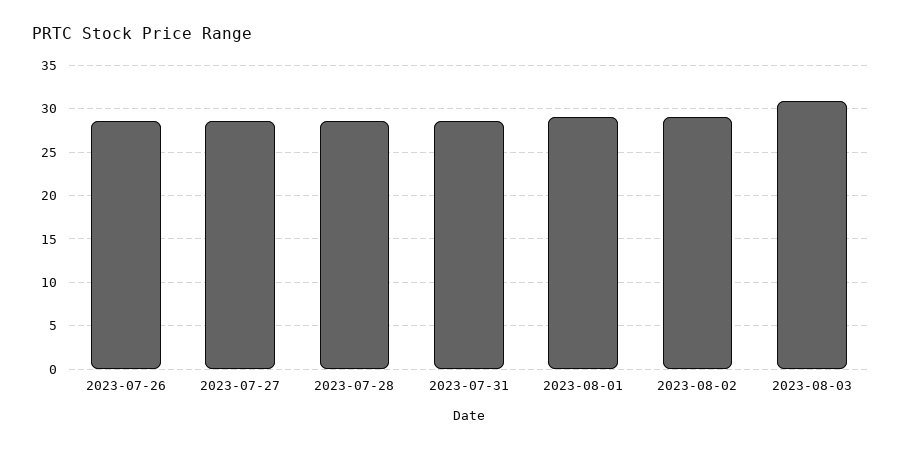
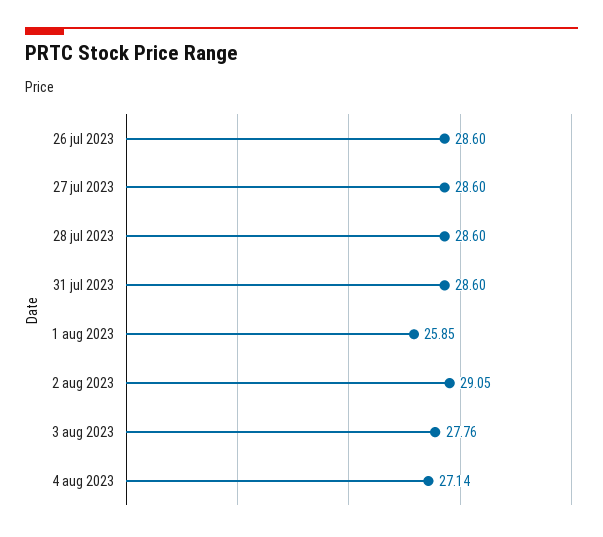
2023-08-01: 29 -> 25.85
2023-08-03: 31 -> 27.76
4 aug 2023: none -> 27.14

